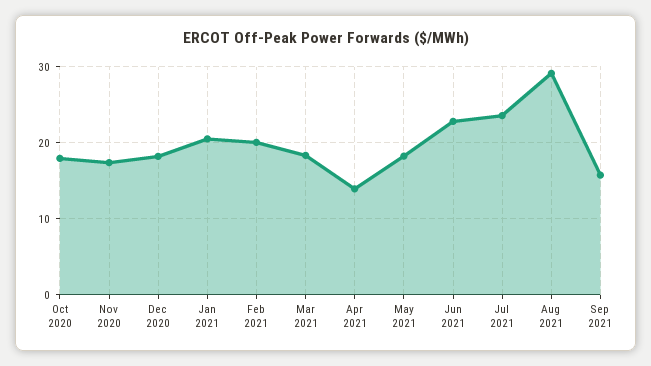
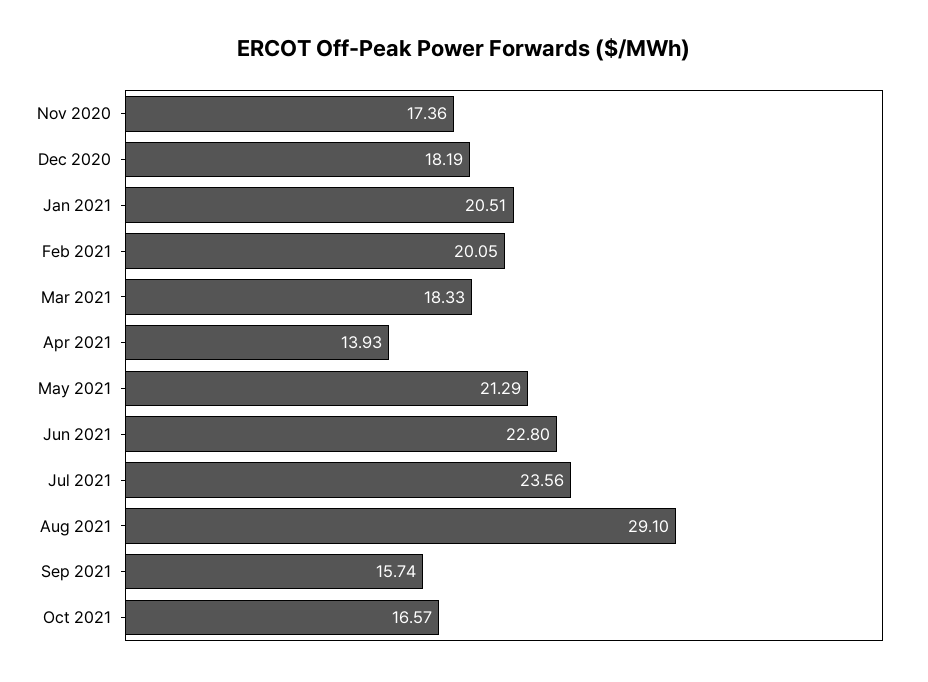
Oct 2020: 18 -> none
May 2021: 18 -> 21.29
Oct 2021: none -> 16.57

